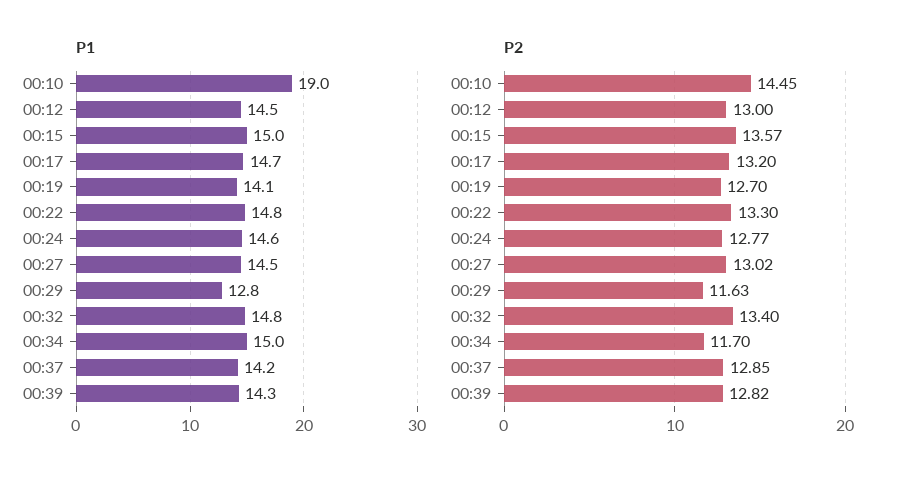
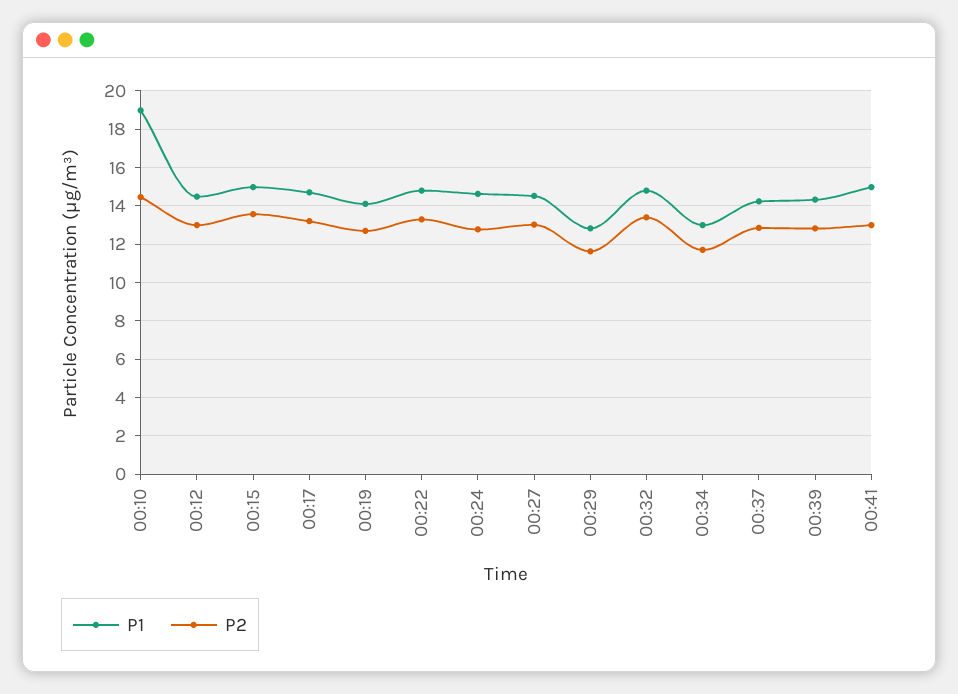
P1, 00:34: 15 -> 13
P1, 00:41: none -> 15
P2, 00:41: none -> 13

